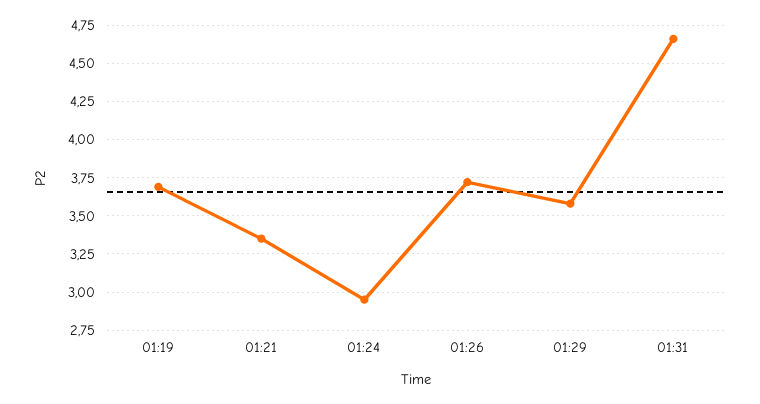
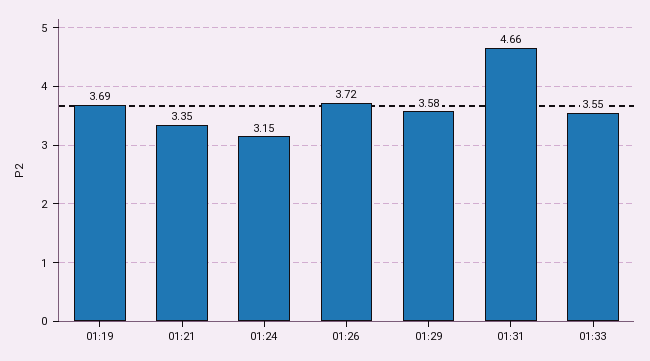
01:24: 2.95 -> 3.15
01:33: none -> 3.55

